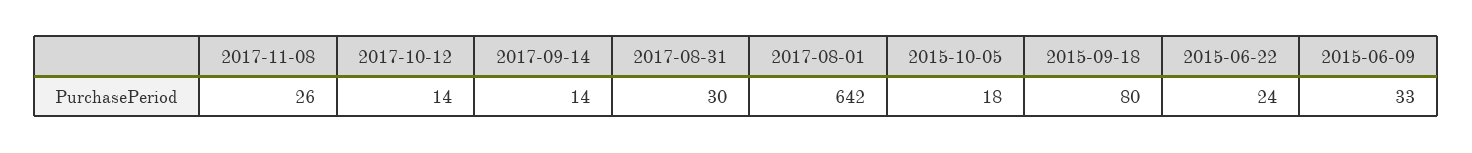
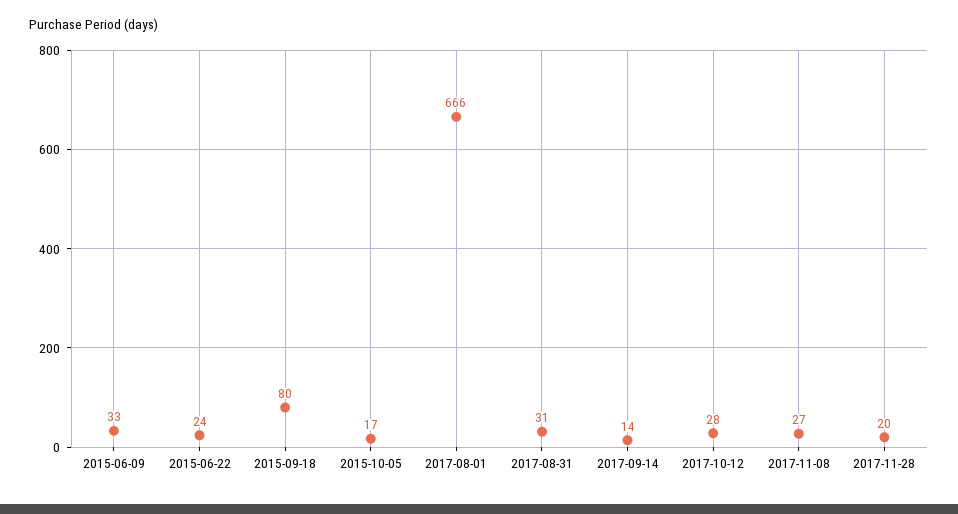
2017-11-08: 26 -> 27
2017-10-12: 14 -> 28
2017-08-31: 30 -> 31
2017-08-01: 642 -> 666
2015-10-05: 18 -> 17
2017-11-28: none -> 20

